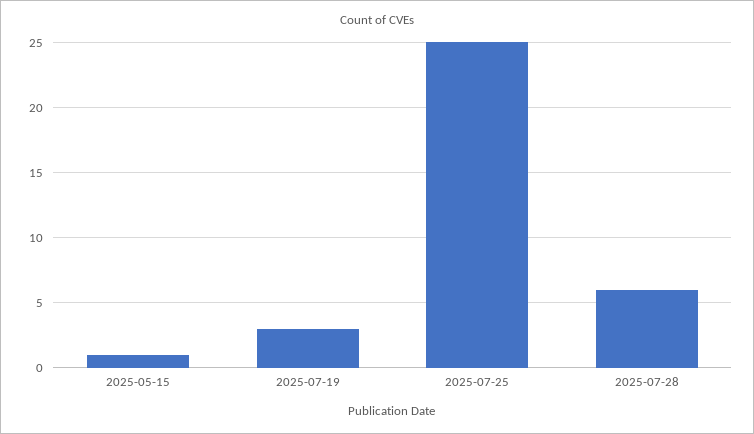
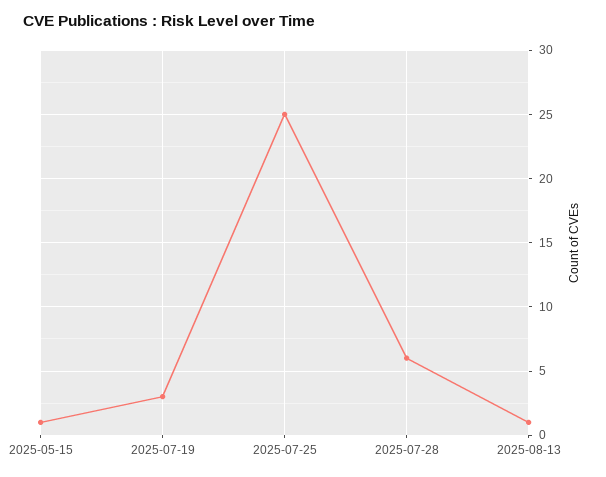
2025-08-13: none -> 1

